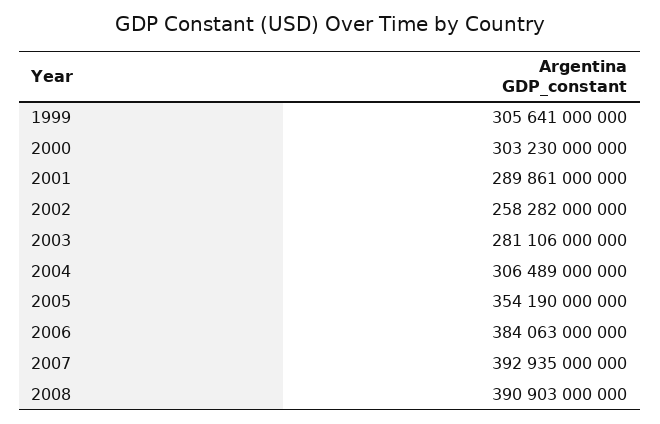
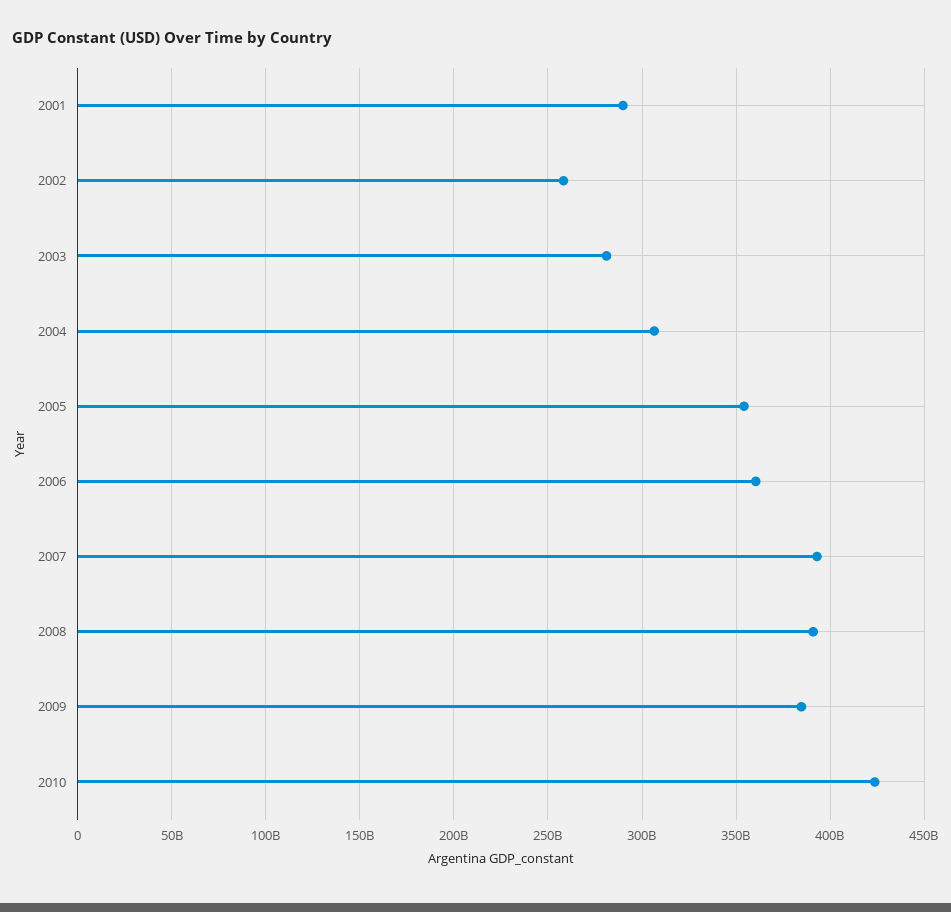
1999: 305641000000 -> none
2000: 303230000000 -> none
2006: 384063000000 -> 360000000000
2009: none -> 385000000000
2010: none -> 425000000000

